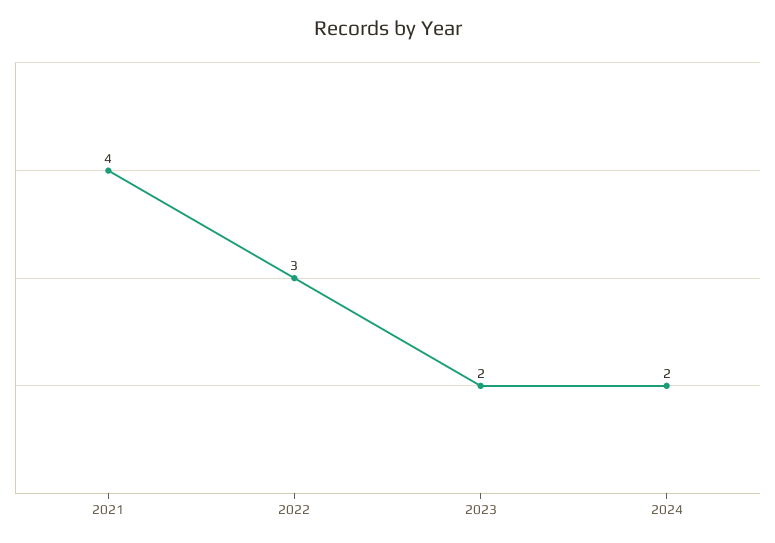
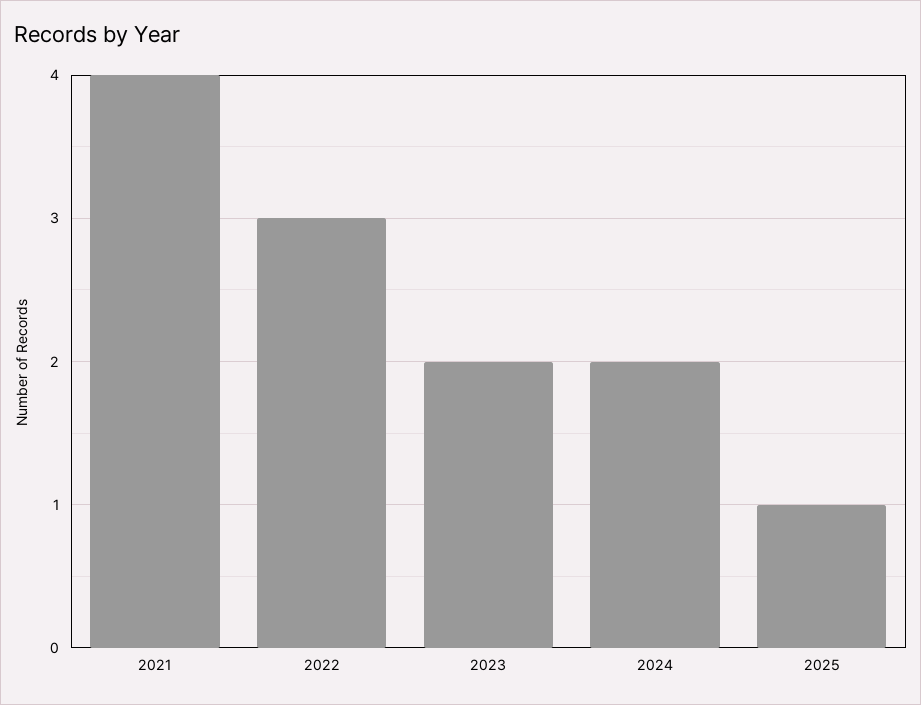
2025: none -> 1

